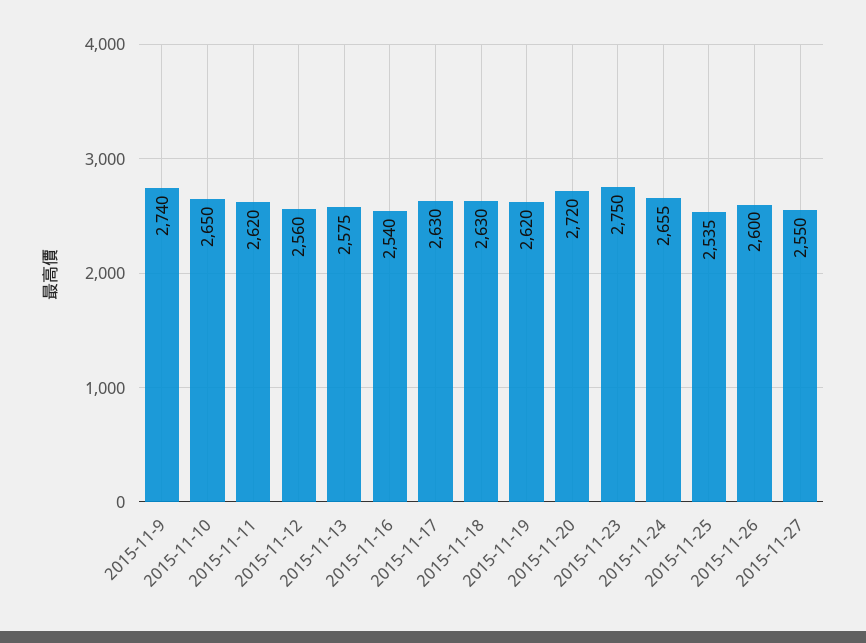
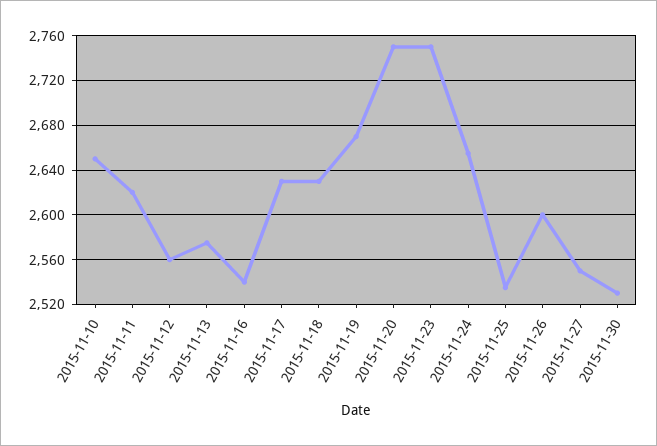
2015-11-9: 2740 -> none
2015-11-19: 2620 -> 2670
2015-11-20: 2720 -> 2750
2015-11-30: none -> 2530

